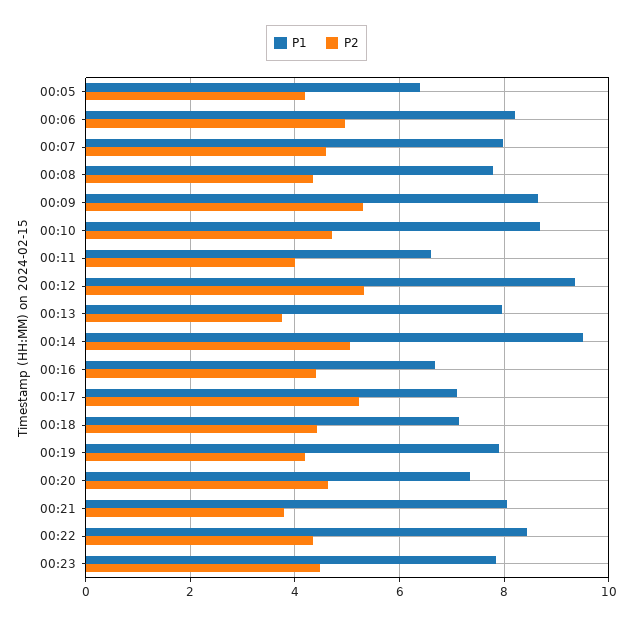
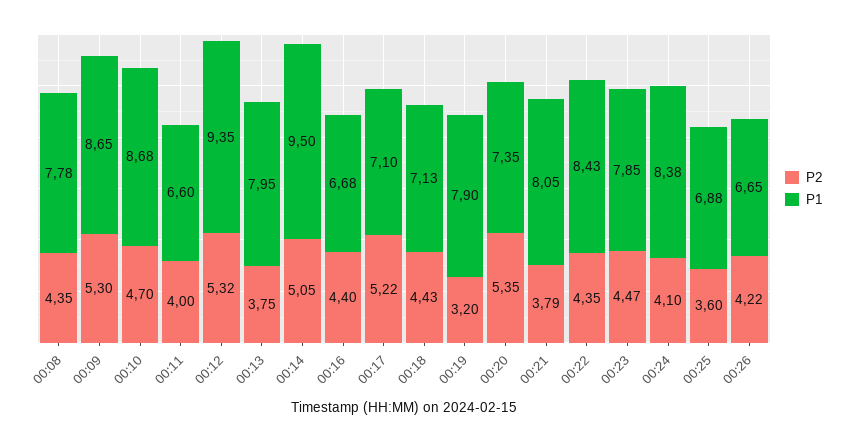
P1, 00:05: 6.4 -> none
P2, 00:05: 4.2 -> none
P1, 00:06: 8.2 -> none
P2, 00:06: 5 -> none
P1, 00:07: 8 -> none
P2, 00:07: 4.6 -> none
P2, 00:19: 4.2 -> 3.2
P2, 00:20: 4.6 -> 5.35
P2, 00:24: none -> 4.1
P1, 00:24: none -> 8.38
P2, 00:25: none -> 3.6
P1, 00:25: none -> 6.88
P2, 00:26: none -> 4.22
P1, 00:26: none -> 6.65

